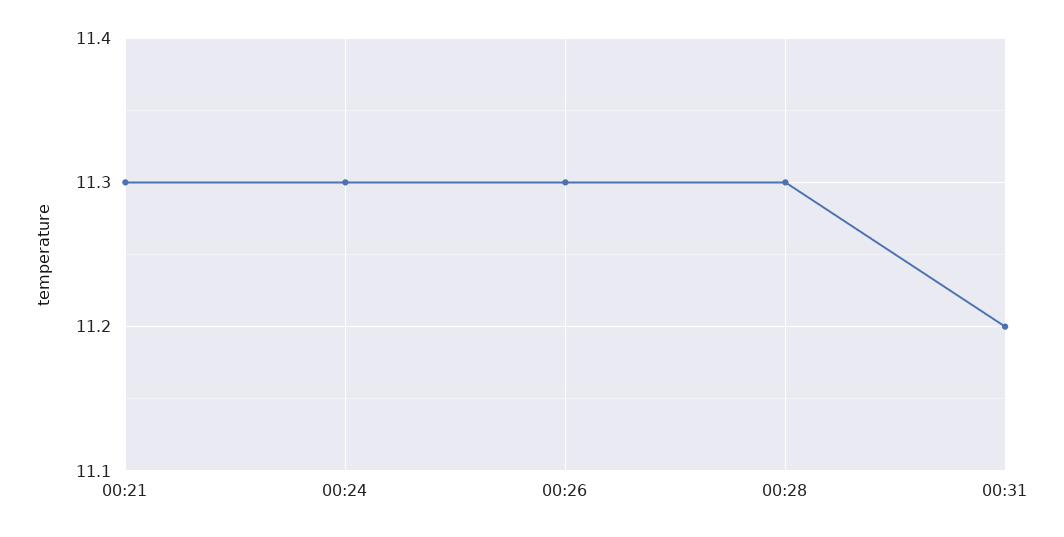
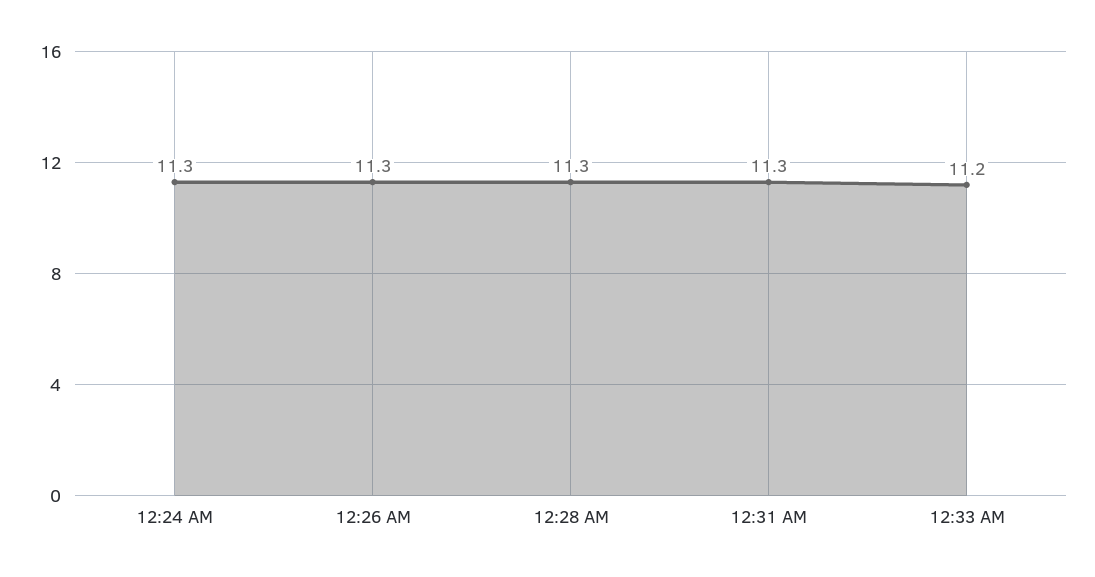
00:21: 11.3 -> none
00:31: 11.2 -> 11.3
12:33 AM: none -> 11.2

